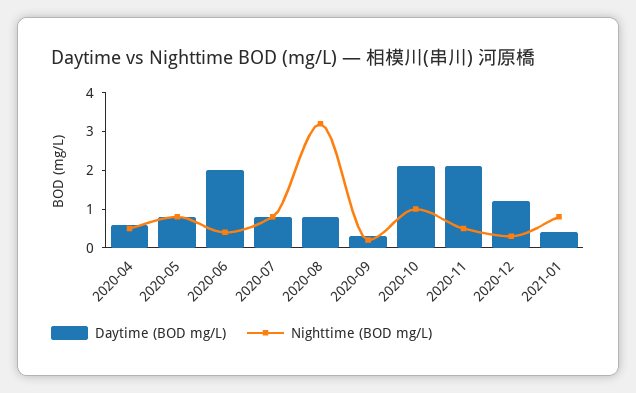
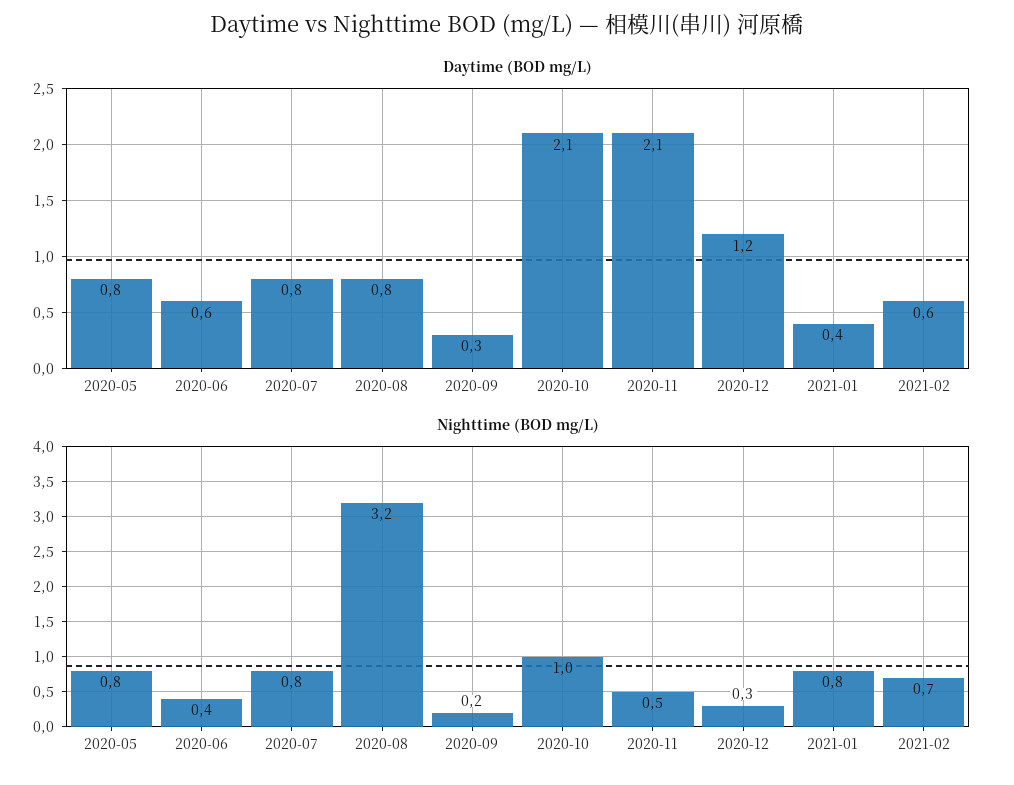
Daytime (BOD mg/L), 2020-04: 0.5 -> none
Nighttime (BOD mg/L), 2020-04: 0.5 -> none
Daytime (BOD mg/L), 2020-06: 2 -> 0.6
Daytime (BOD mg/L), 2021-02: none -> 0.6
Nighttime (BOD mg/L), 2021-02: none -> 0.7

